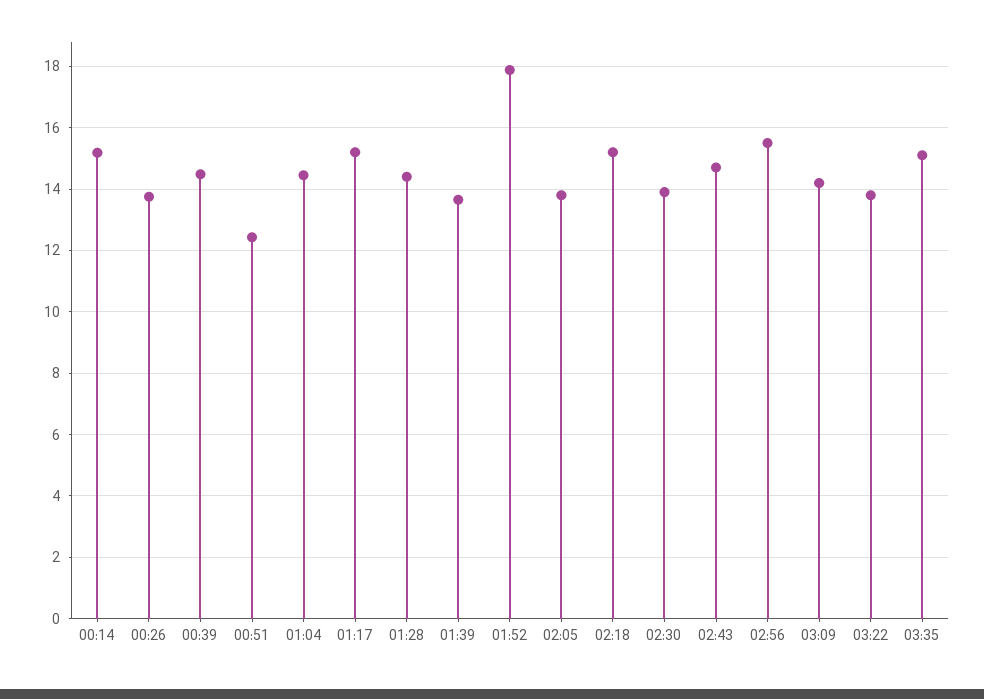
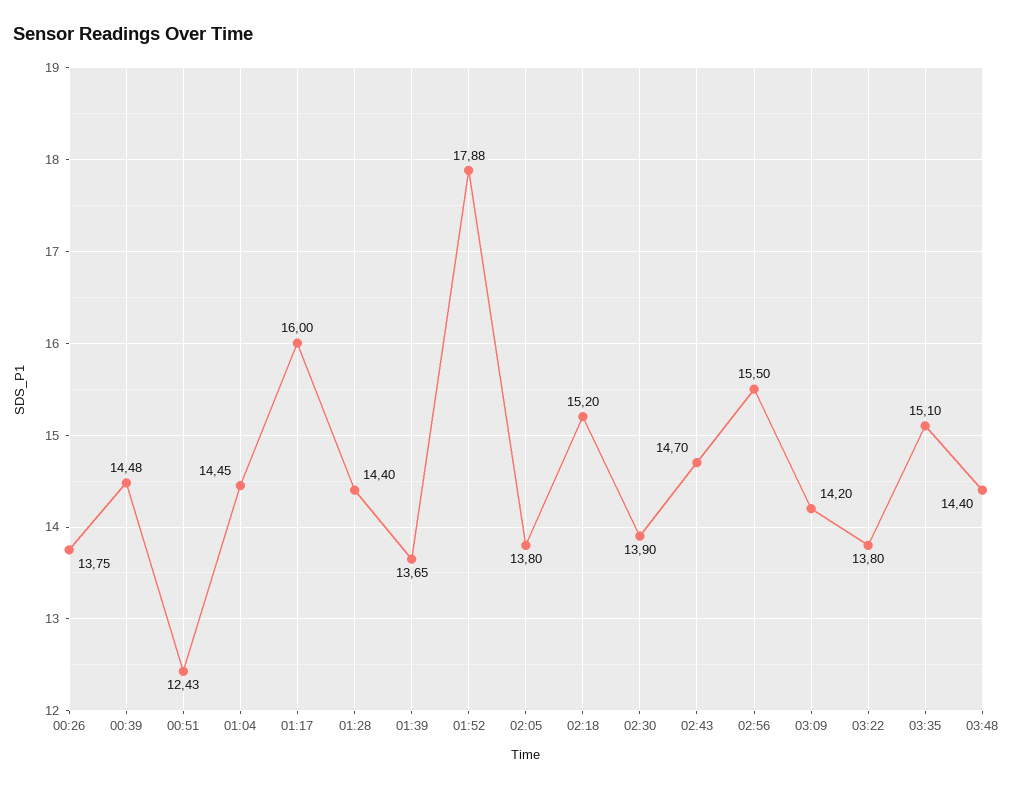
00:14: 15.2 -> none
01:17: 15.2 -> 16
03:48: none -> 14.4

